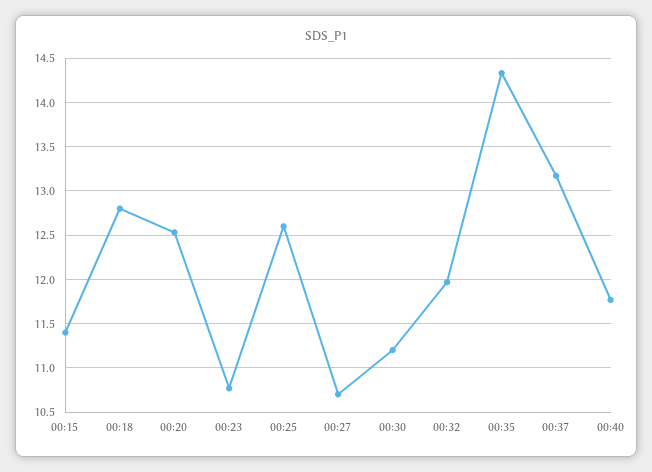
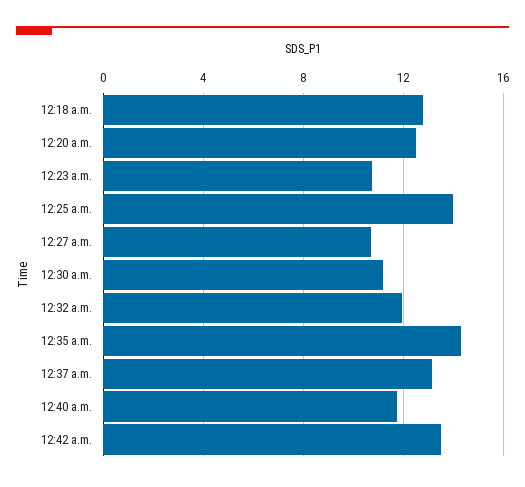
00:15: 11.4 -> none
00:25: 12.6 -> 14
12:42 a.m.: none -> 13.5

